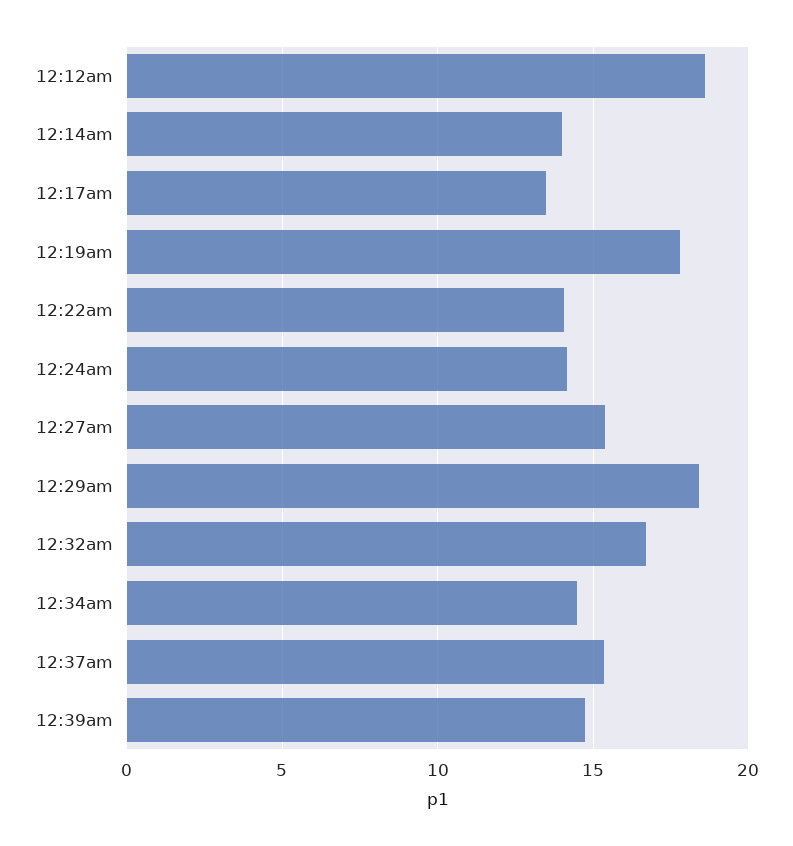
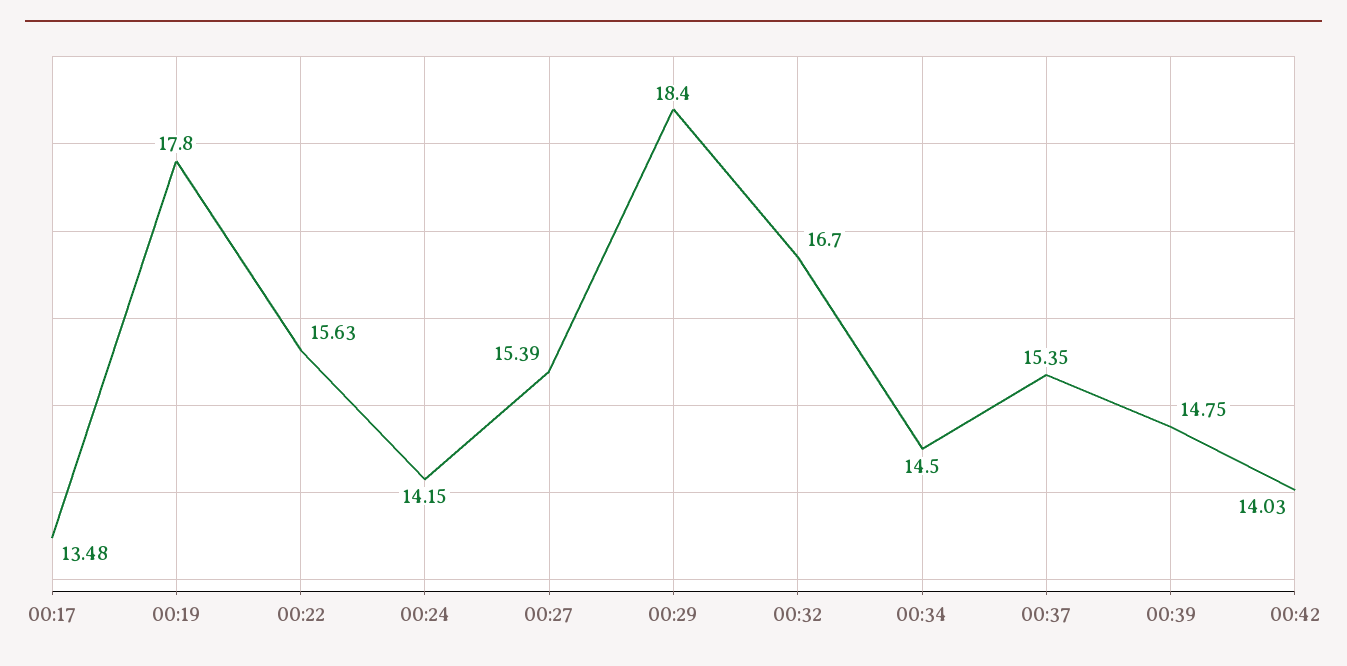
12:12am: 18.5 -> none
12:14am: 14 -> none
12:22am: 14 -> 15.63
00:42: none -> 14.03

